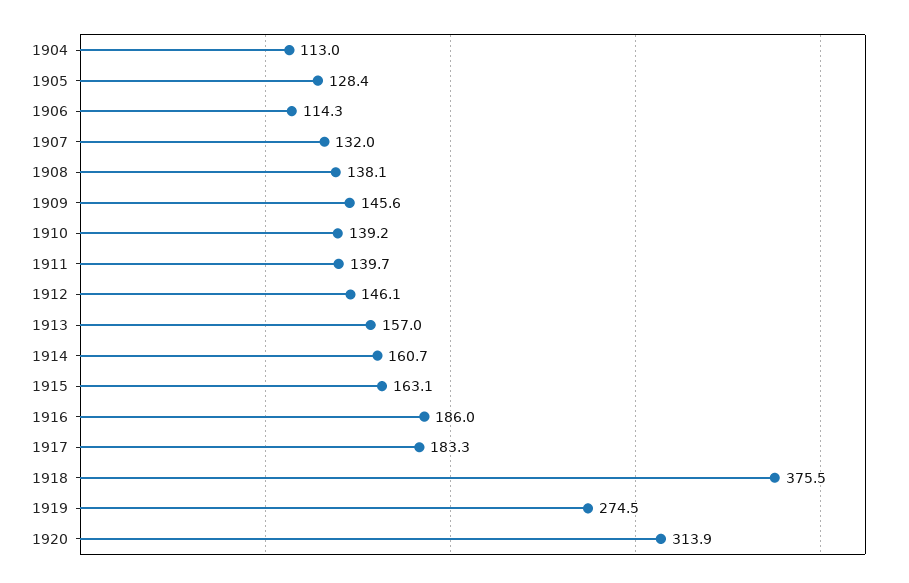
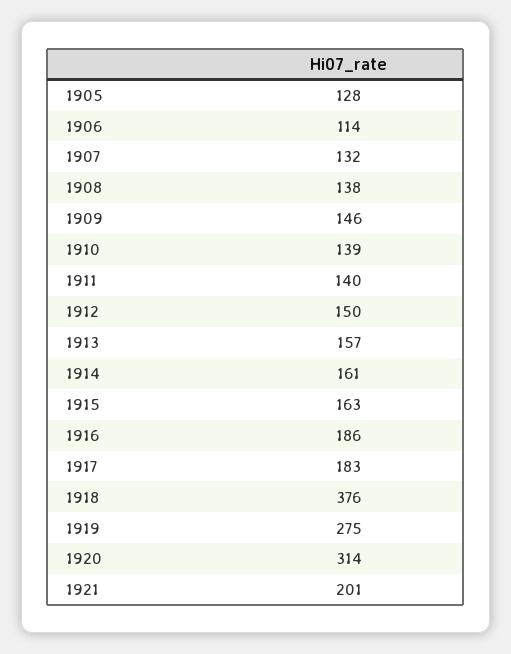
1904: 113 -> none
1912: 146.1 -> 150
1921: none -> 201

